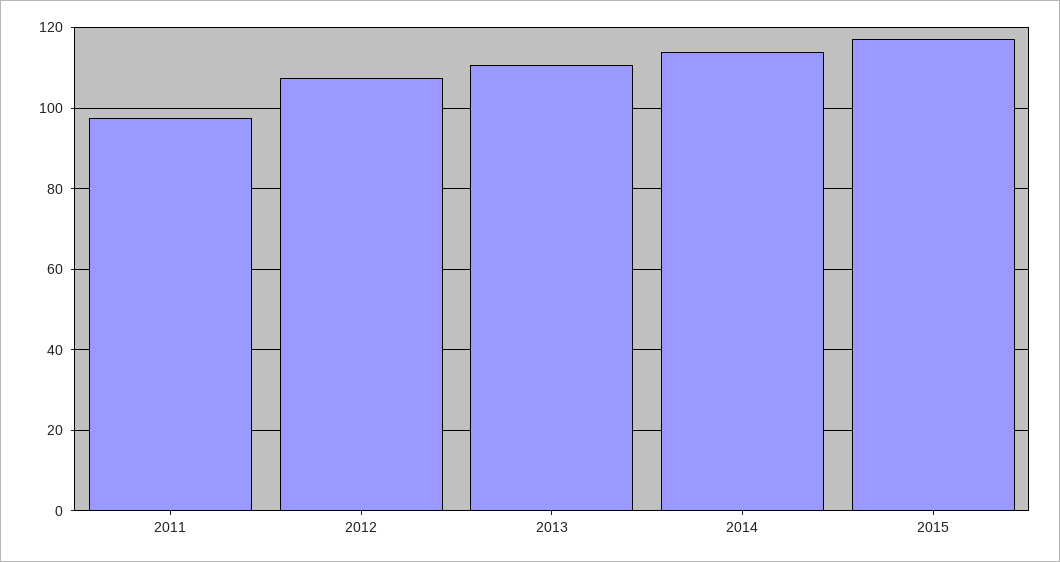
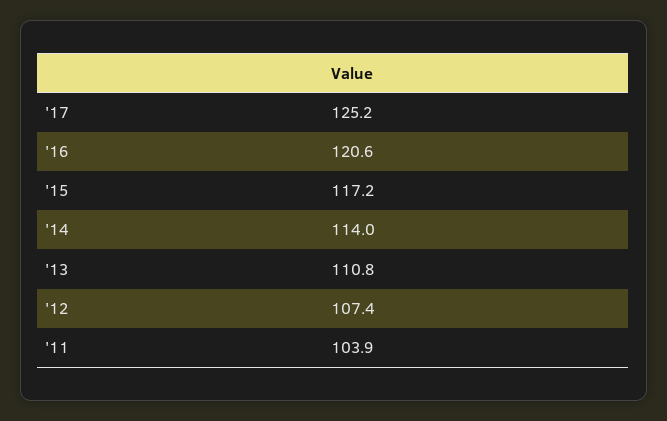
2011: 98 -> 103.9
'17: none -> 125.2
'16: none -> 120.6

